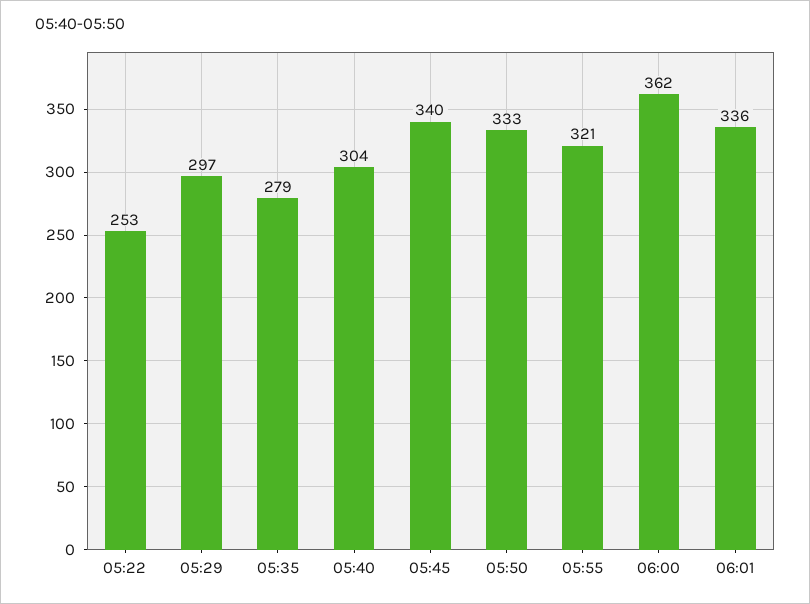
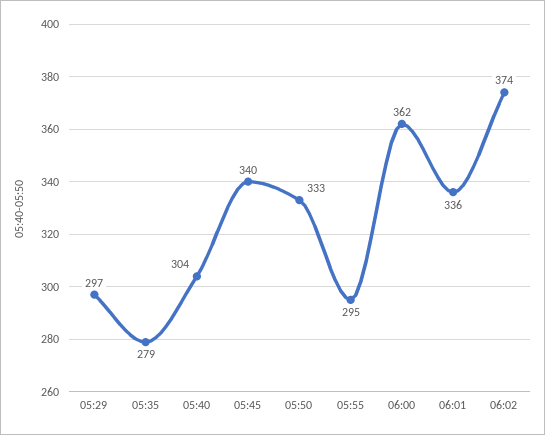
05:22: 253 -> none
05:55: 321 -> 295
06:02: none -> 374

